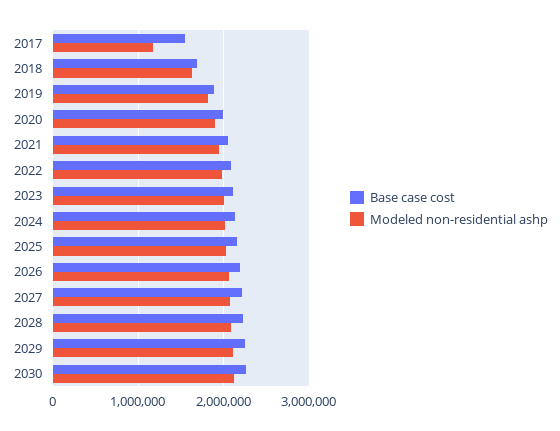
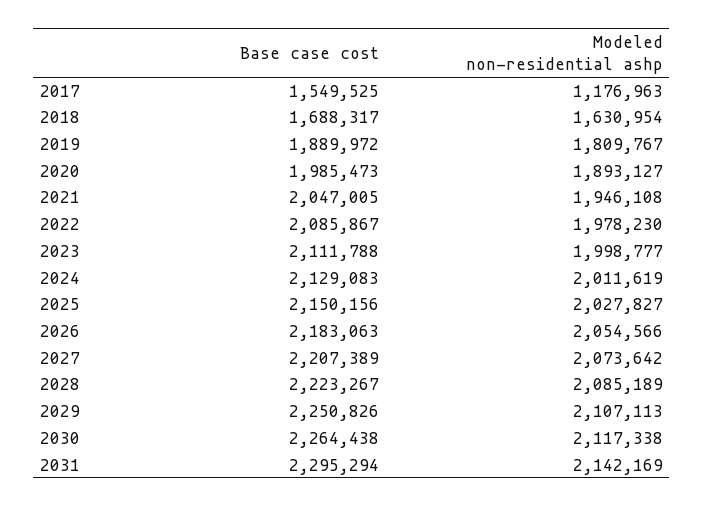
Base case cost, 2031: none -> 2295294
Modeled non-residential ashp, 2031: none -> 2142169

